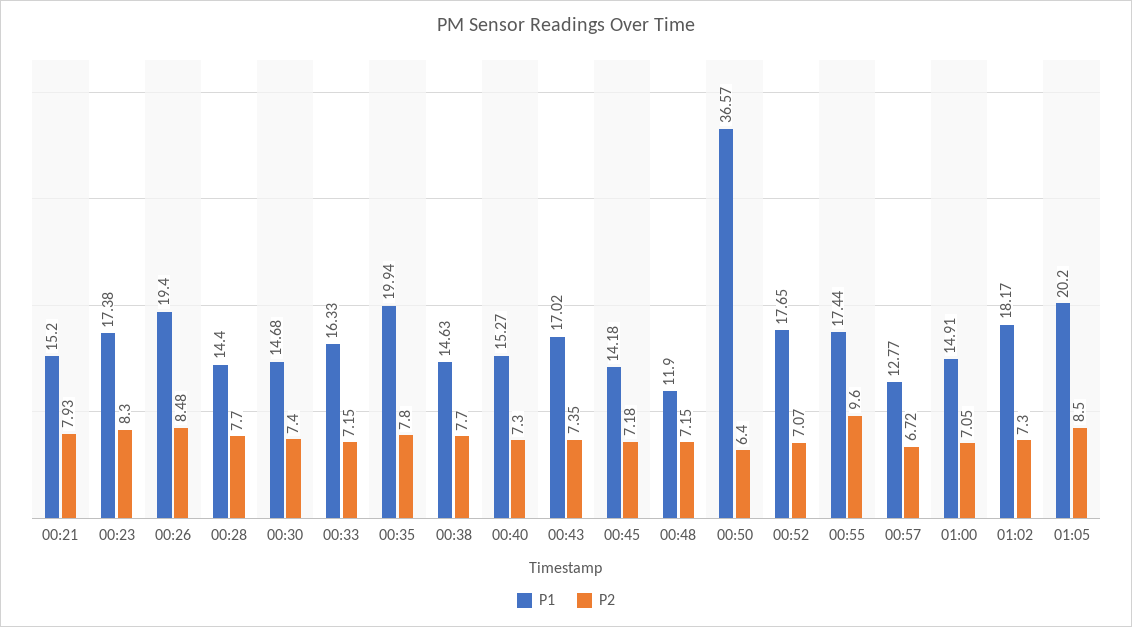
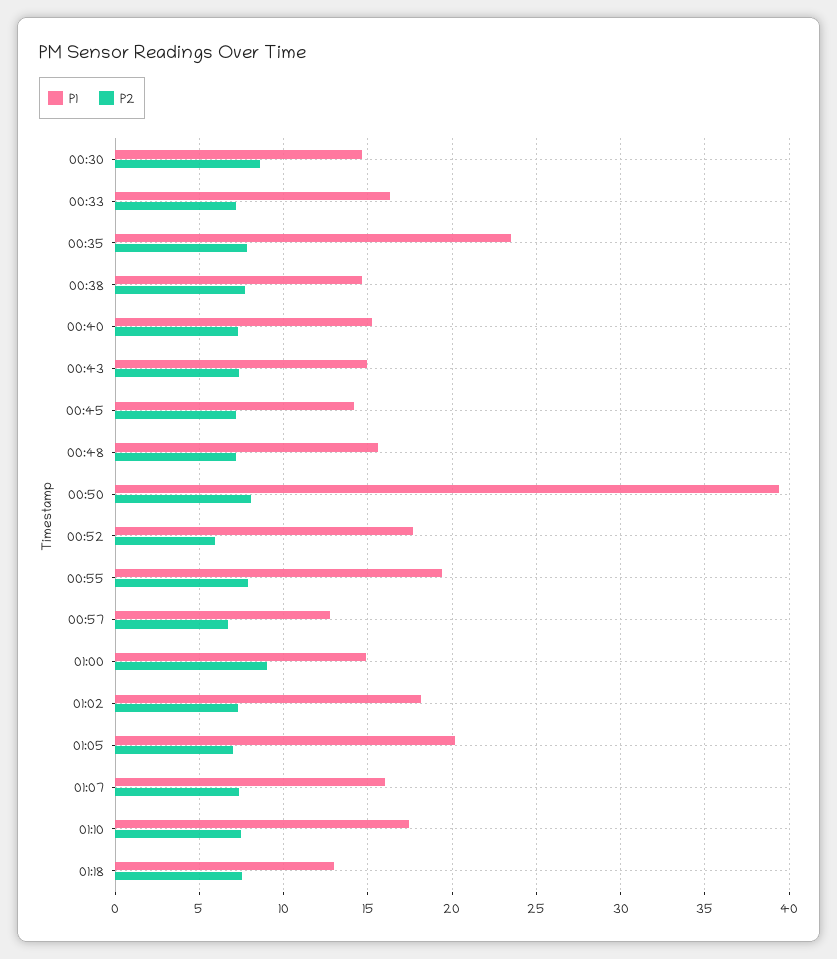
P1, 00:21: 15.2 -> none
P2, 00:21: 7.93 -> none
P1, 00:23: 17.38 -> none
P2, 00:23: 8.3 -> none
P1, 00:26: 19.4 -> none
P2, 00:26: 8.48 -> none
P1, 00:28: 14.4 -> none
P2, 00:28: 7.7 -> none
P2, 00:30: 7.4 -> 8.5
P1, 00:35: 19.94 -> 23.5
P1, 00:43: 17.02 -> 15
P1, 00:48: 11.9 -> 15.5
P1, 00:50: 36.57 -> 39.5
P2, 00:50: 6.4 -> 8
P2, 00:52: 7.07 -> 6
P1, 00:55: 17.44 -> 19.5
P2, 00:55: 9.6 -> 8
P2, 01:00: 7.05 -> 9
P2, 01:05: 8.5 -> 7
P1, 01:07: none -> 16
P2, 01:07: none -> 7.5
P1, 01:10: none -> 17.5
P2, 01:10: none -> 7.5
P1, 01:18: none -> 13
P2, 01:18: none -> 7.5

